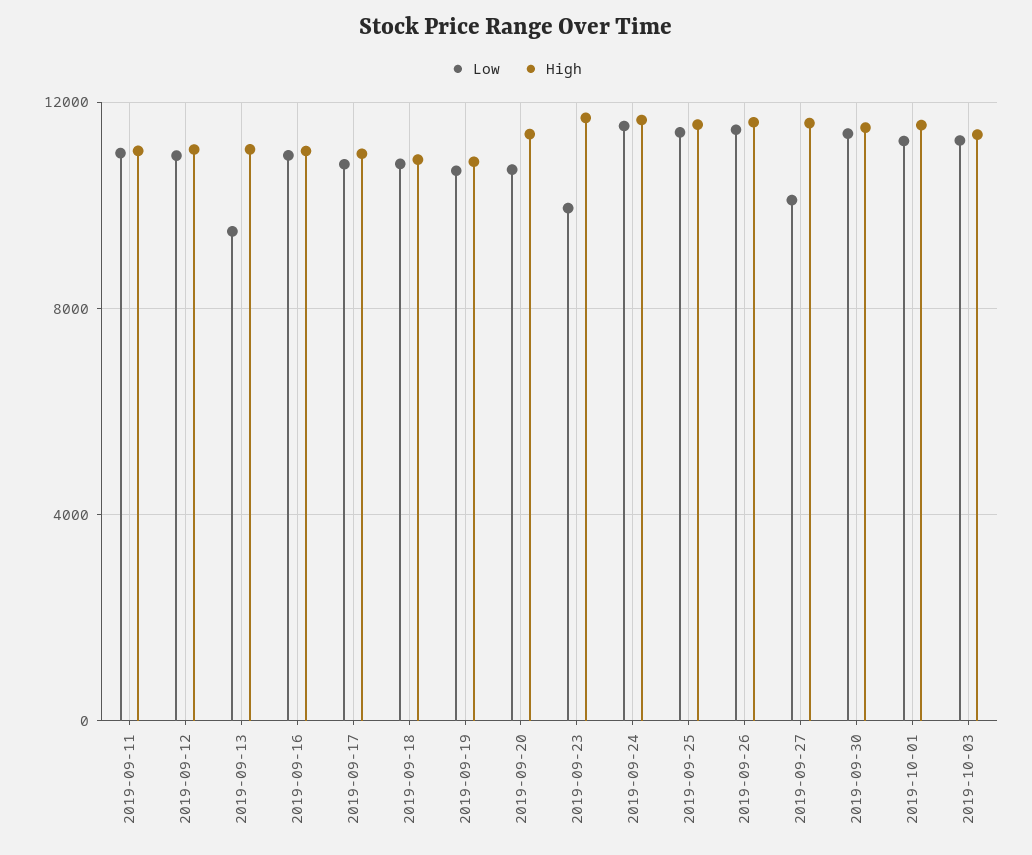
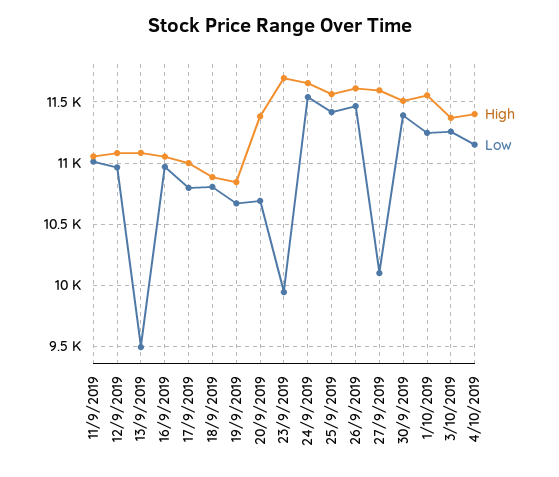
High, 4/10/2019: none -> 11400
Low, 4/10/2019: none -> 11150

